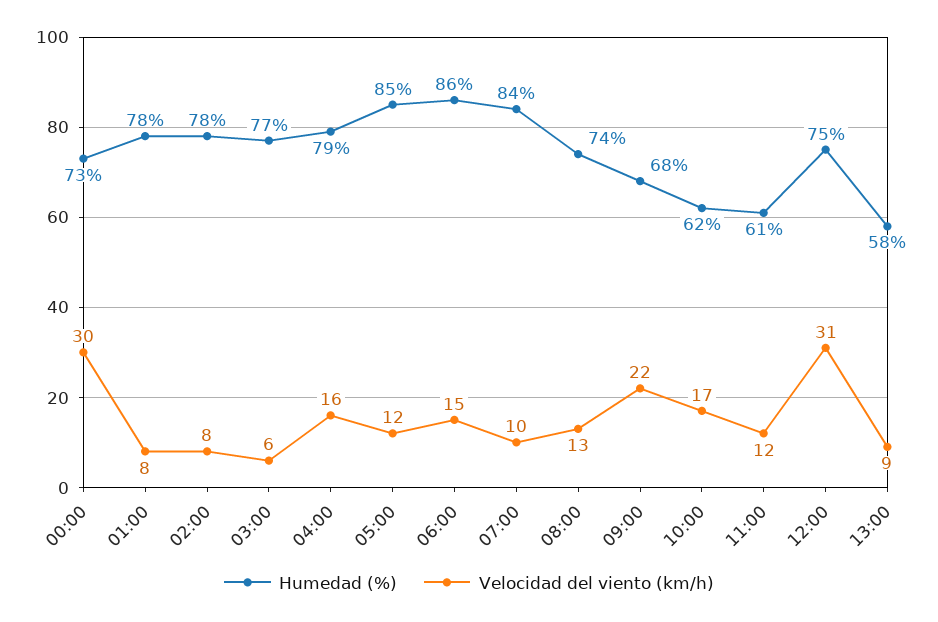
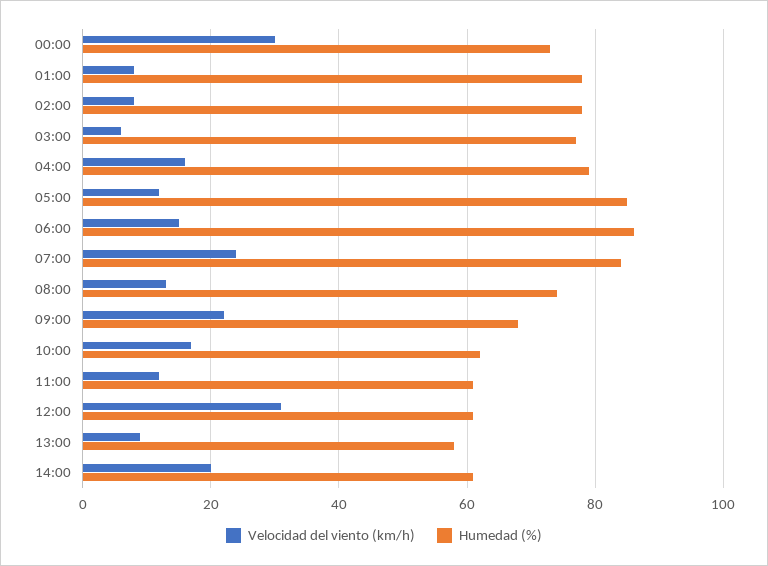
Velocidad del viento (km/h), 07:00: 10 -> 25
Humedad (%), 12:00: 75 -> 60
Velocidad del viento (km/h), 14:00: none -> 20
Humedad (%), 14:00: none -> 60

